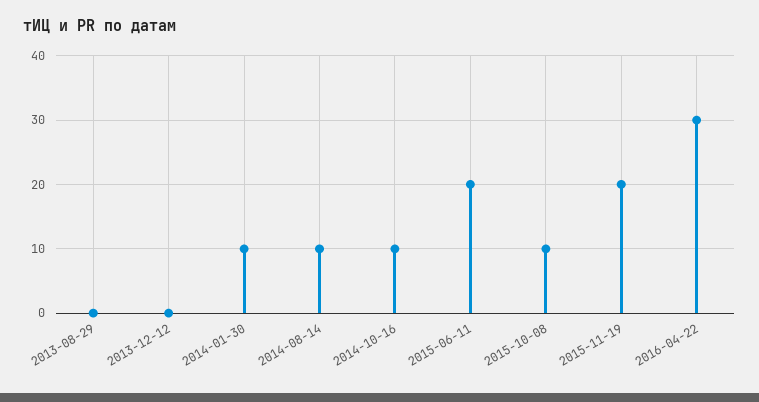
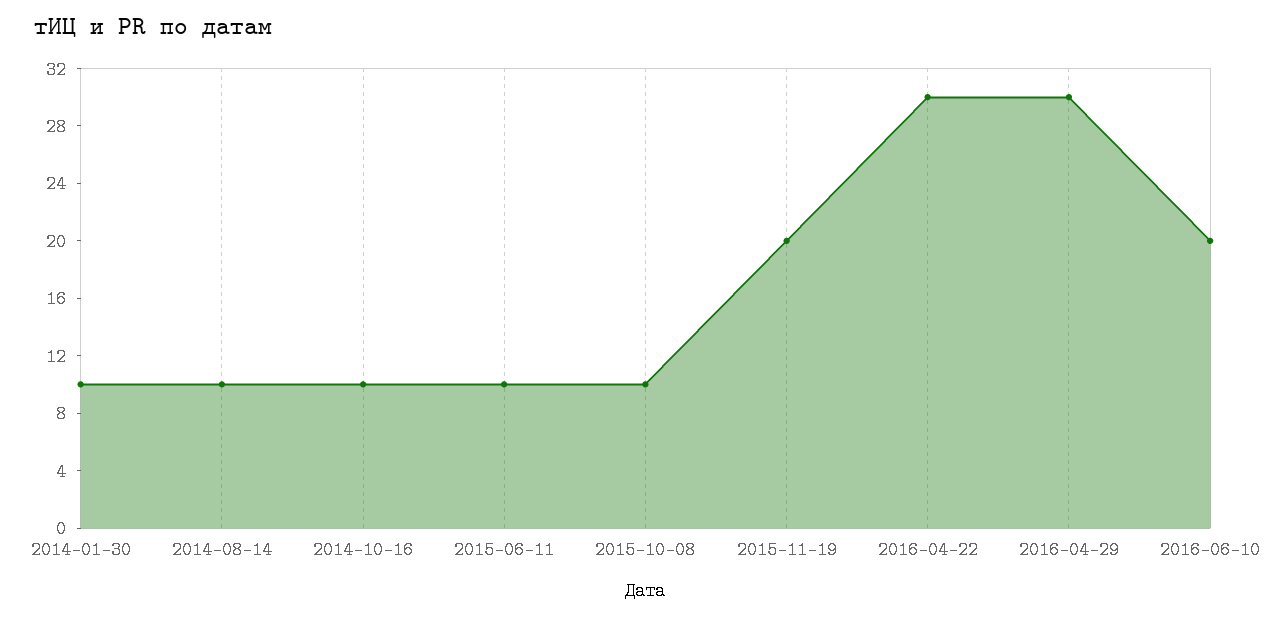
2013-08-29: 0 -> none
2013-12-12: 0 -> none
2015-06-11: 20 -> 10
2016-04-29: none -> 30
2016-06-10: none -> 20

